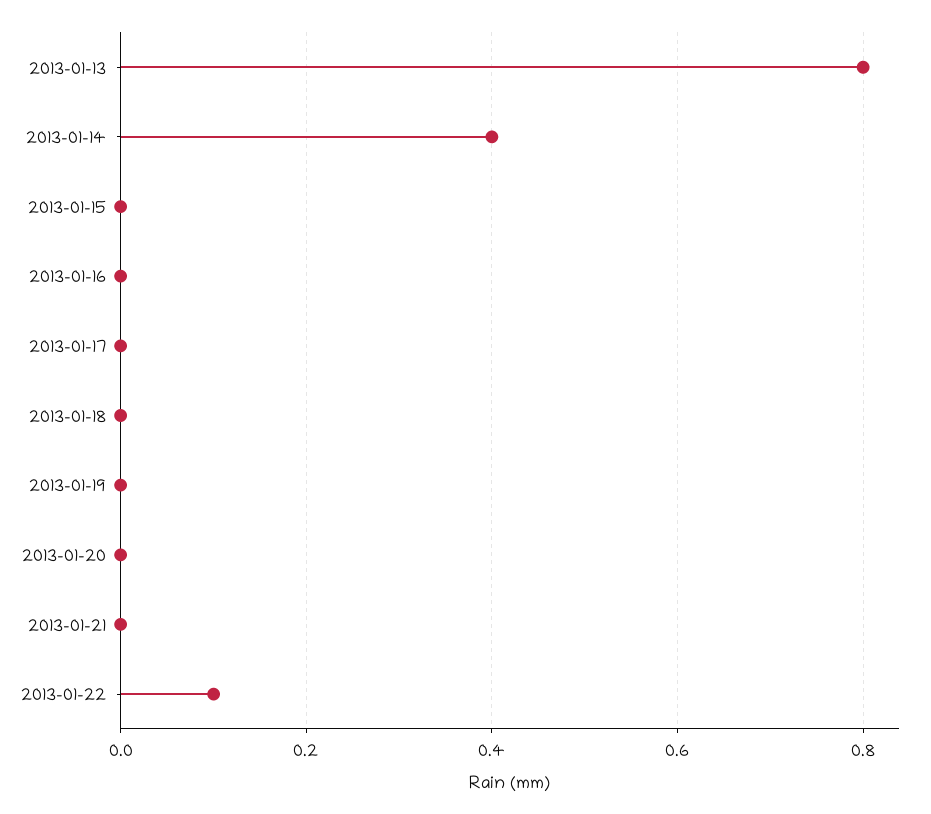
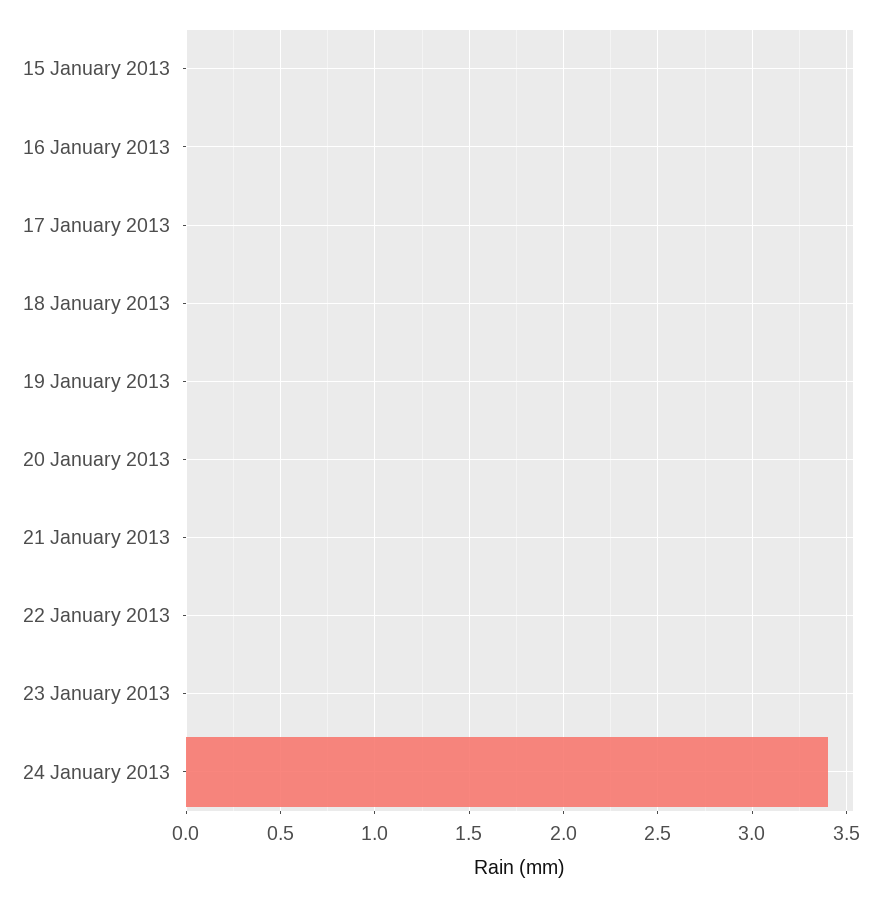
2013-01-13: 0.8 -> none
2013-01-14: 0.4 -> none
2013-01-22: 0.1 -> 0
23 January 2013: none -> 0
24 January 2013: none -> 3.4

